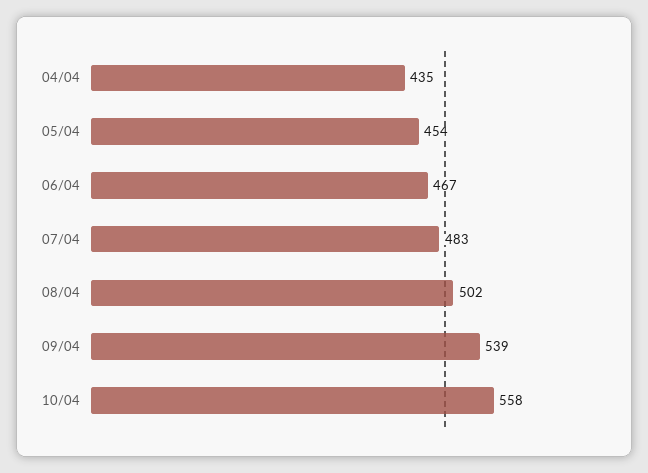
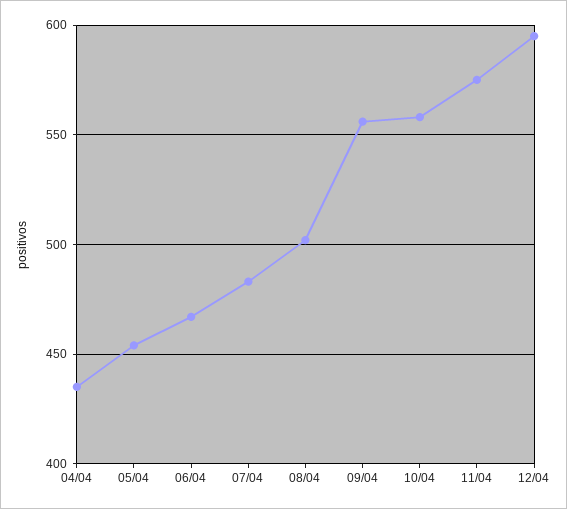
09/04: 539 -> 555
11/04: none -> 575
12/04: none -> 595

